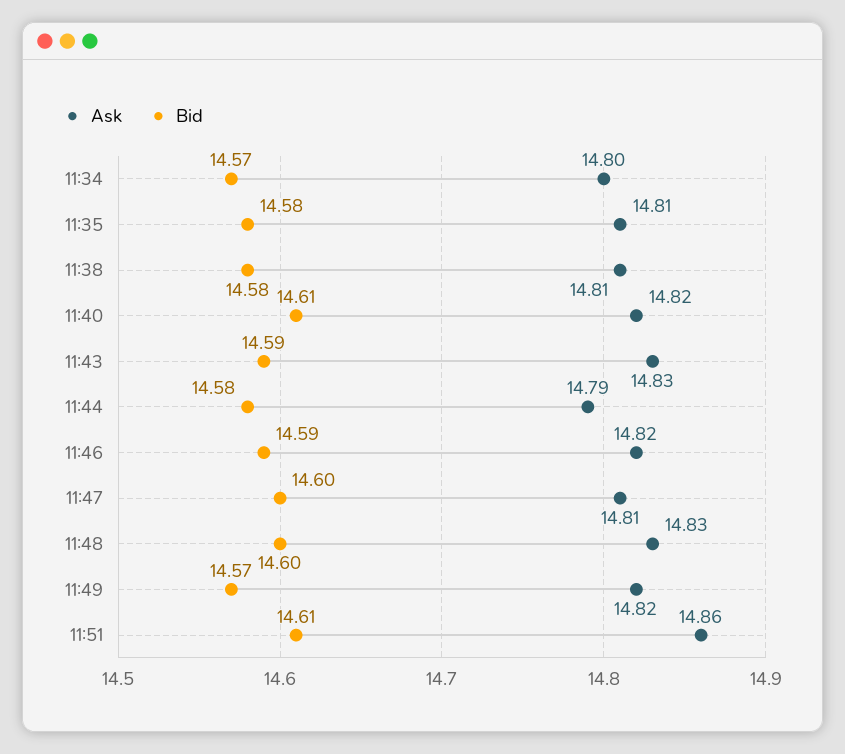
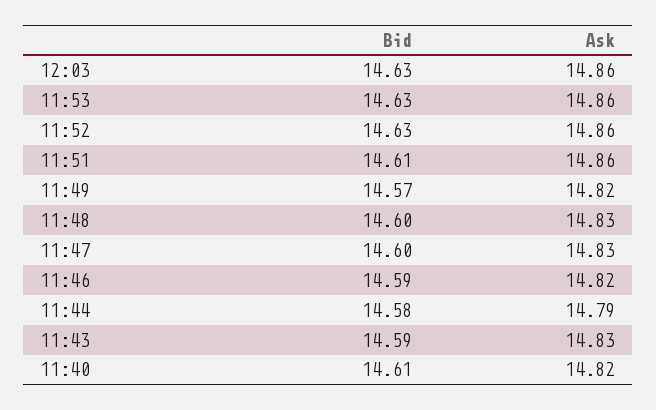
Ask, 11:34: 14.8 -> none
Bid, 11:34: 14.57 -> none
Ask, 11:35: 14.81 -> none
Bid, 11:35: 14.58 -> none
Ask, 11:38: 14.81 -> none
Bid, 11:38: 14.58 -> none
Ask, 11:47: 14.81 -> 14.83
Bid, 12:03: none -> 14.63
Ask, 12:03: none -> 14.86
Bid, 11:53: none -> 14.63
Ask, 11:53: none -> 14.86
Bid, 11:52: none -> 14.63
Ask, 11:52: none -> 14.86

